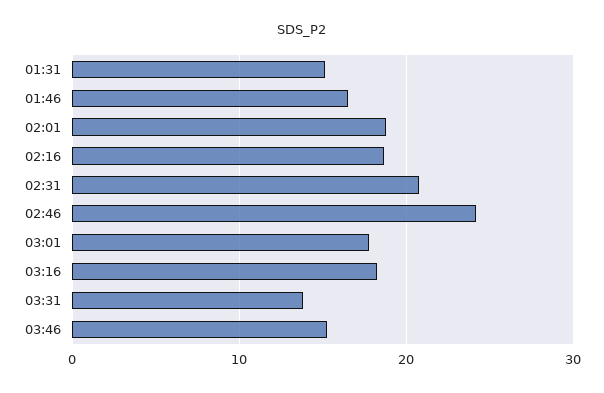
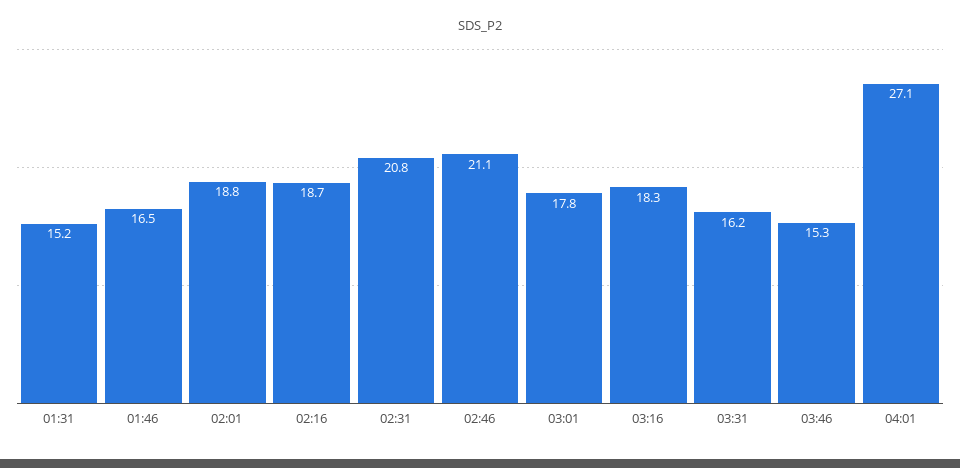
02:46: 24 -> 21.1
03:31: 14 -> 16.2
04:01: none -> 27.1

